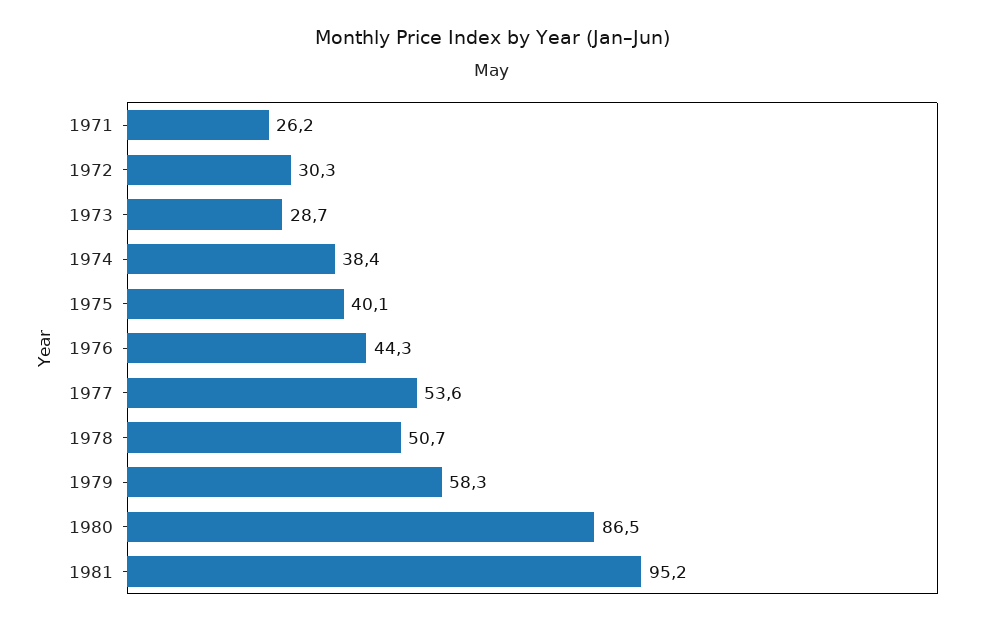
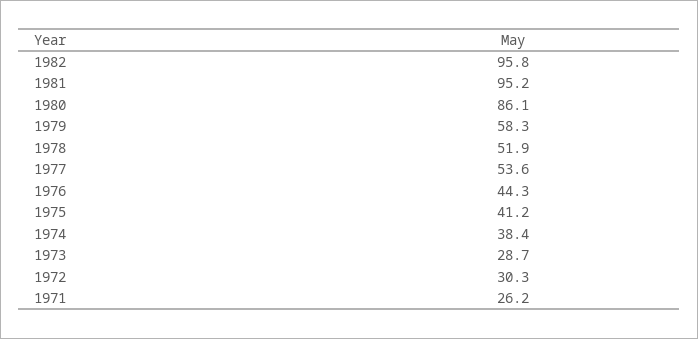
1975: 40.1 -> 41.2
1978: 50.7 -> 51.9
1980: 86.5 -> 86.1
1982: none -> 95.8

